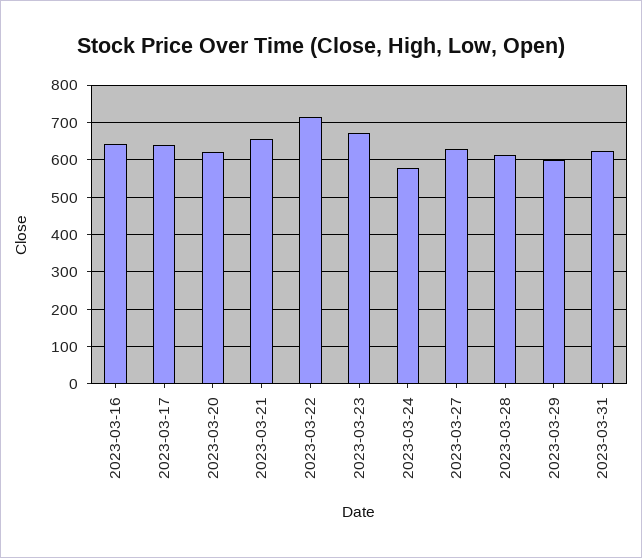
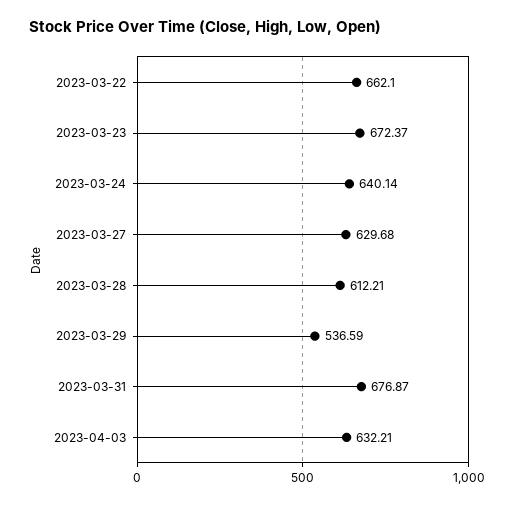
2023-03-16: 640 -> none
2023-03-17: 640 -> none
2023-03-20: 620 -> none
2023-03-21: 660 -> none
2023-03-22: 720 -> 662.1
2023-03-24: 580 -> 640.14
2023-03-29: 600 -> 536.59
2023-03-31: 620 -> 676.87
2023-04-03: none -> 632.21

